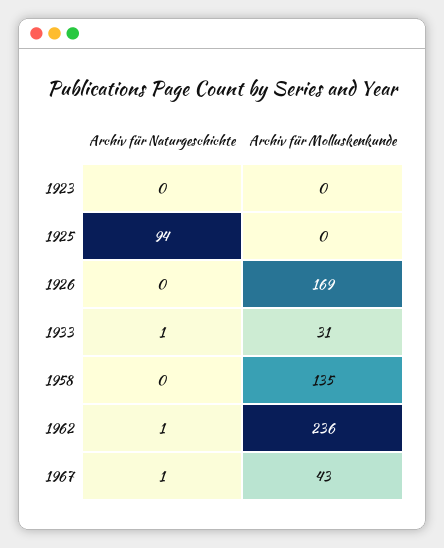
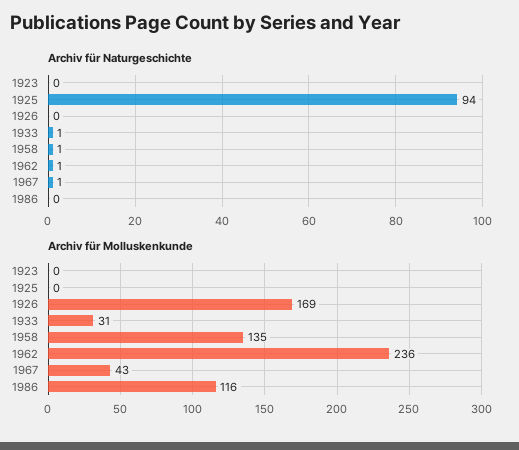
Archiv für Naturgeschichte, 1958: 0 -> 1
Archiv für Naturgeschichte, 1986: none -> 0
Archiv für Molluskenkunde, 1986: none -> 116

